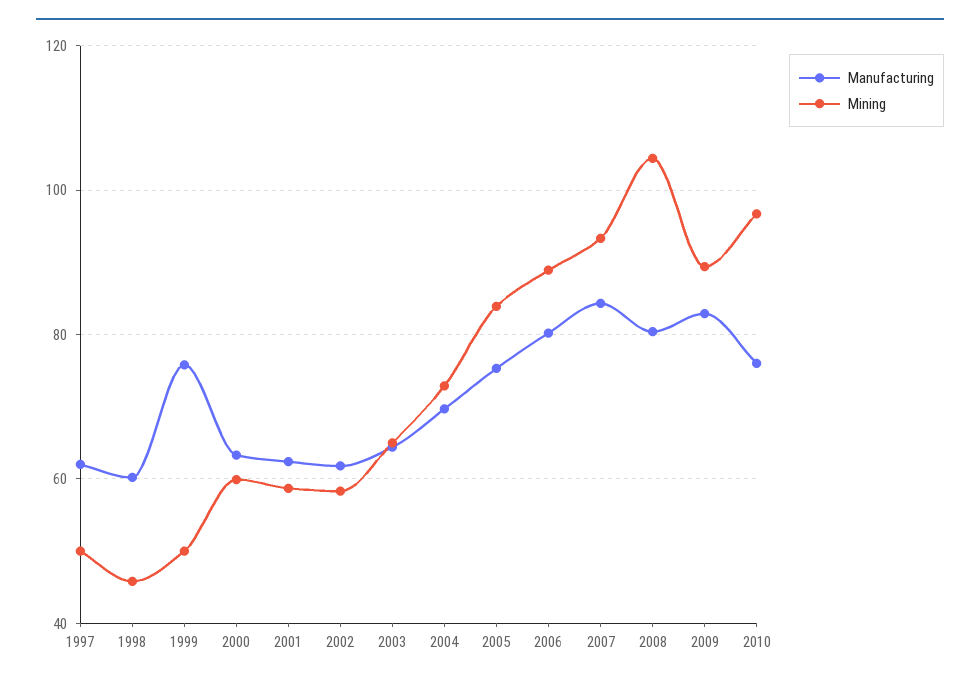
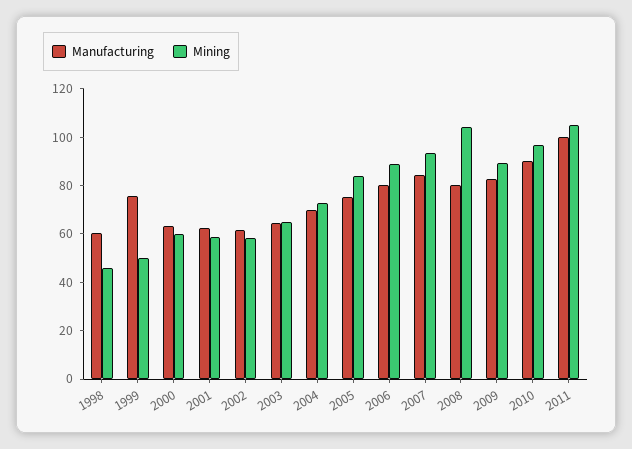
Manufacturing, 1997: 62 -> none
Mining, 1997: 50 -> none
Manufacturing, 2010: 76 -> 90
Manufacturing, 2011: none -> 100
Mining, 2011: none -> 105

